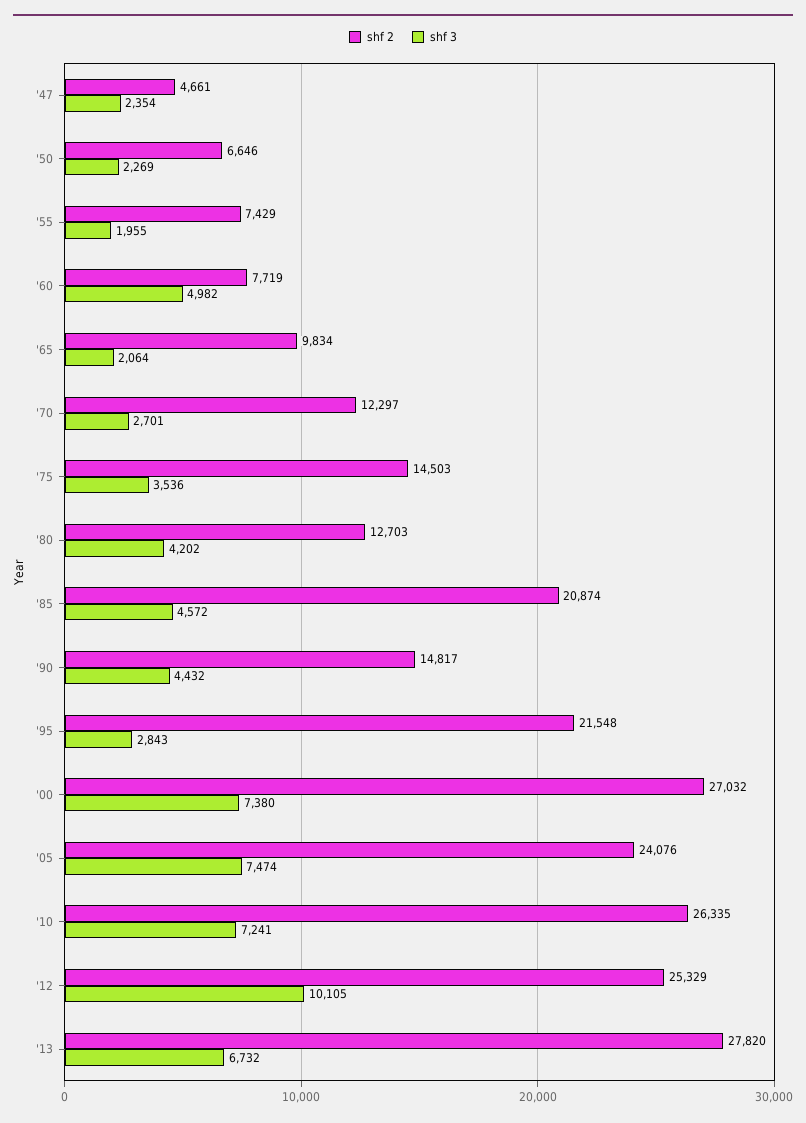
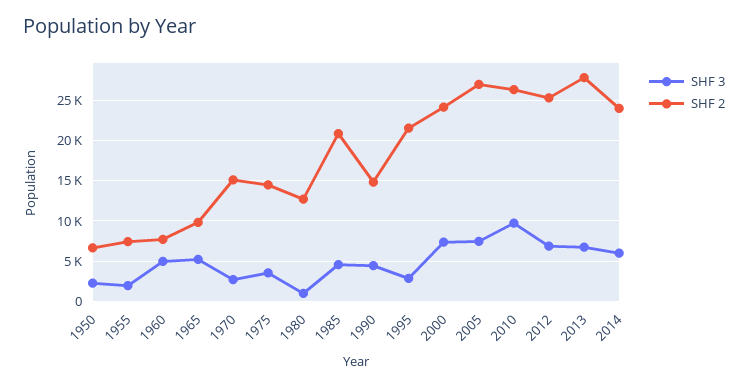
shf 2, '47: 4661 -> none
shf 3, '47: 2354 -> none
shf 3, '65: 2064 -> 5000
shf 2, '70: 12297 -> 15000
shf 3, '80: 4202 -> 1000
shf 2, '00: 27032 -> 24000
shf 2, '05: 24076 -> 27000
shf 3, '10: 7241 -> 10000
shf 3, '12: 10105 -> 7000
shf 3, 2014: none -> 6000
shf 2, 2014: none -> 24000

